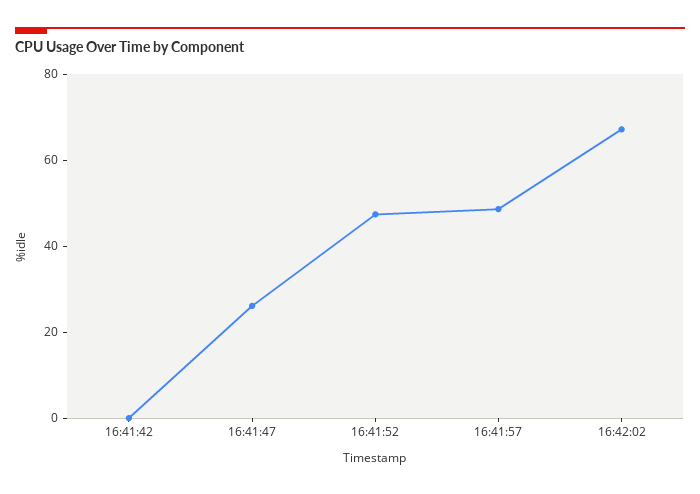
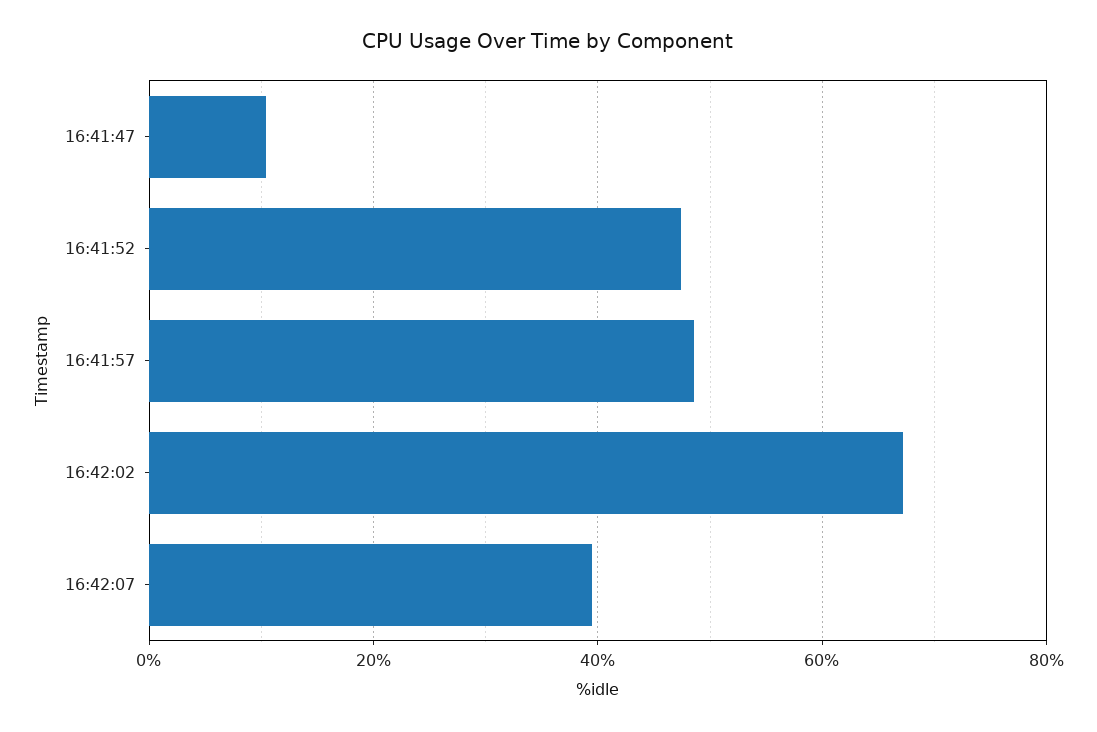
16:41:42: 0 -> none
16:41:47: 25 -> 10
16:42:07: none -> 40

